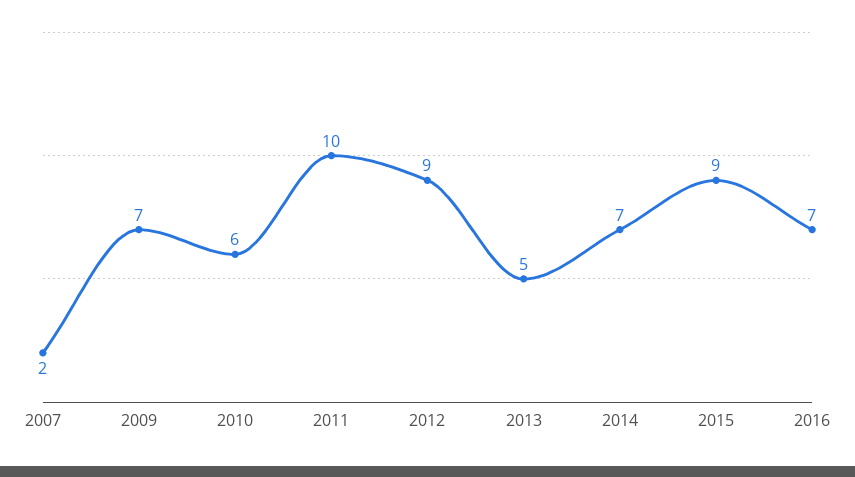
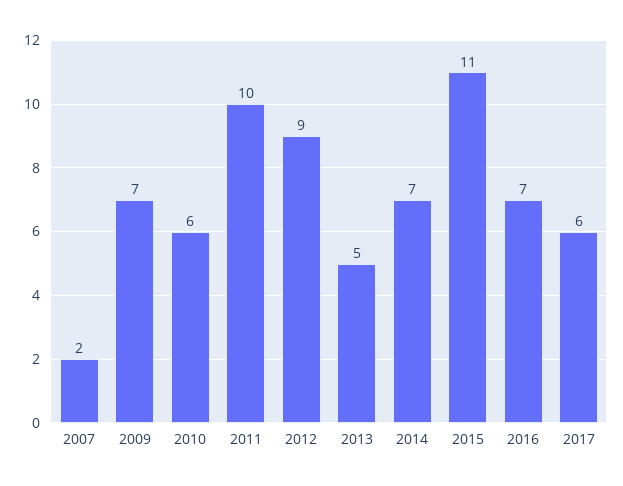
2015: 9 -> 11
2017: none -> 6

